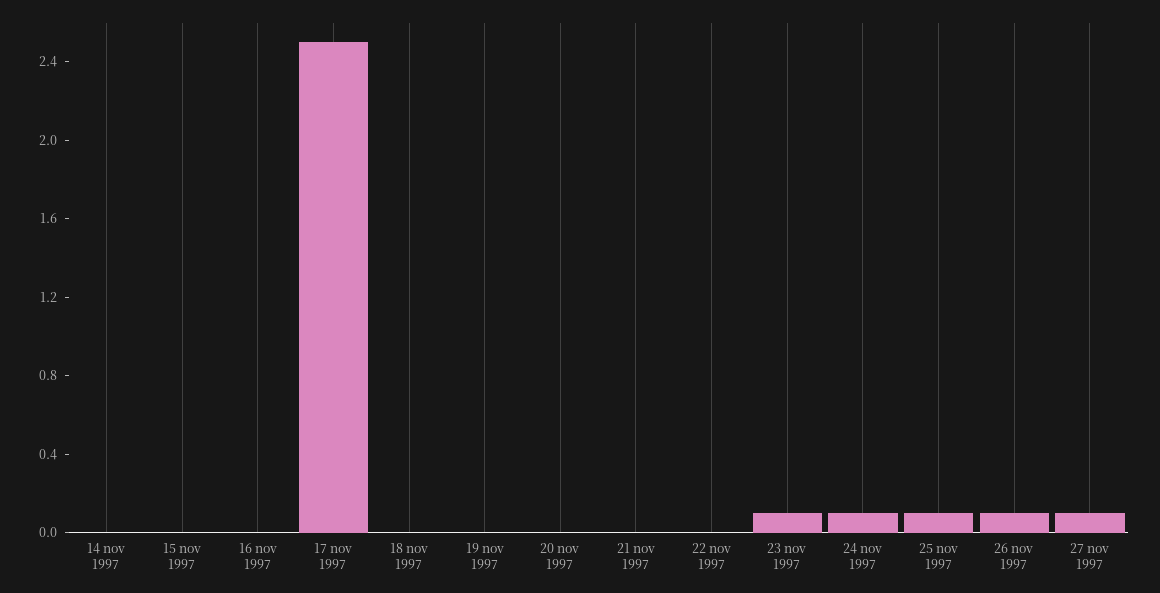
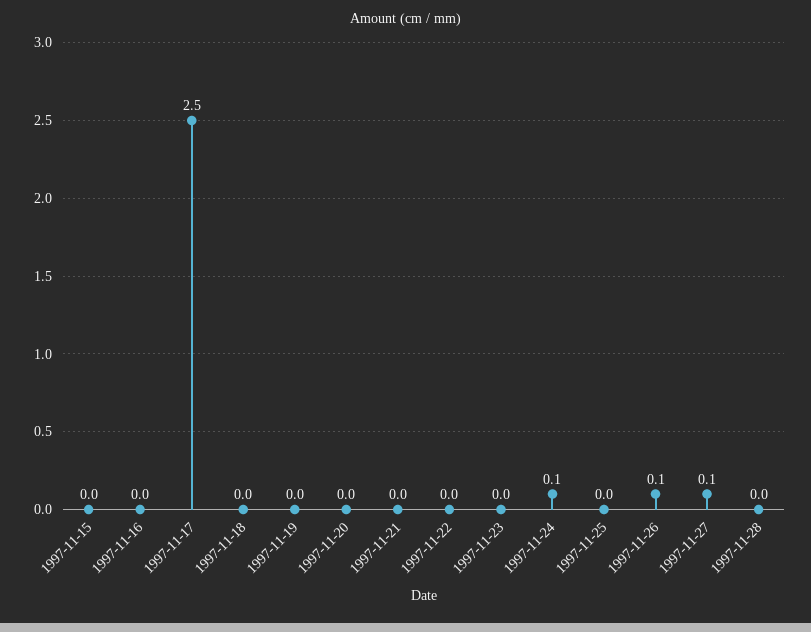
14 nov 1997: 0 -> none
23 nov 1997: 0.1 -> 0
25 nov 1997: 0.1 -> 0
1997-11-28: none -> 0

